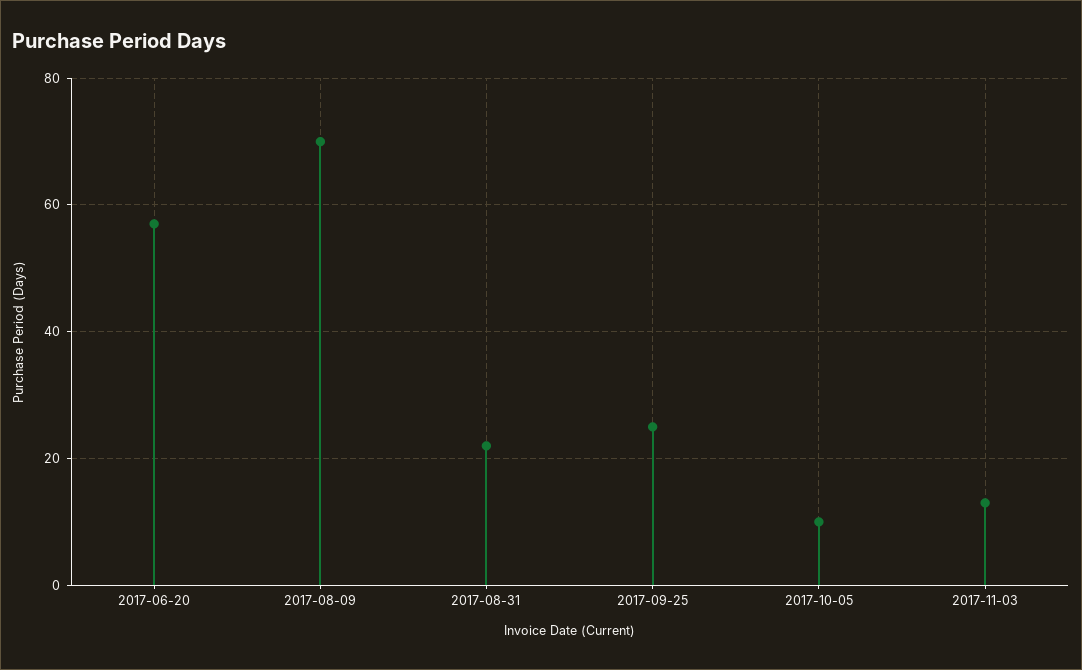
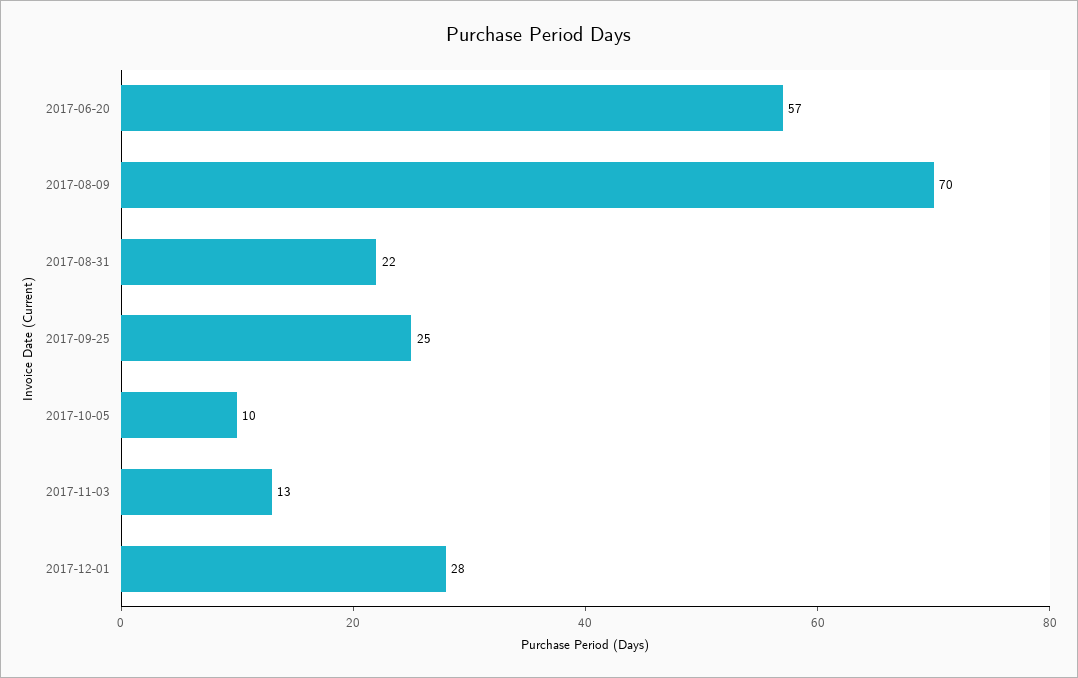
2017-12-01: none -> 28

